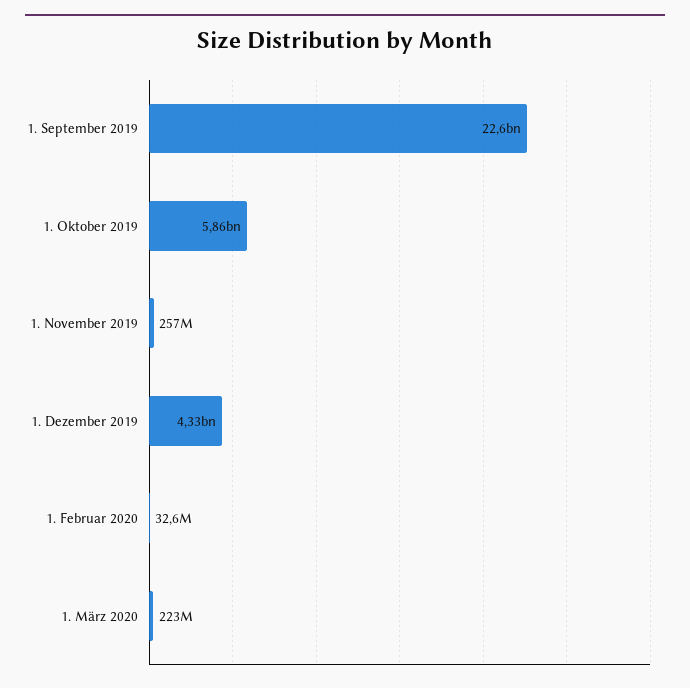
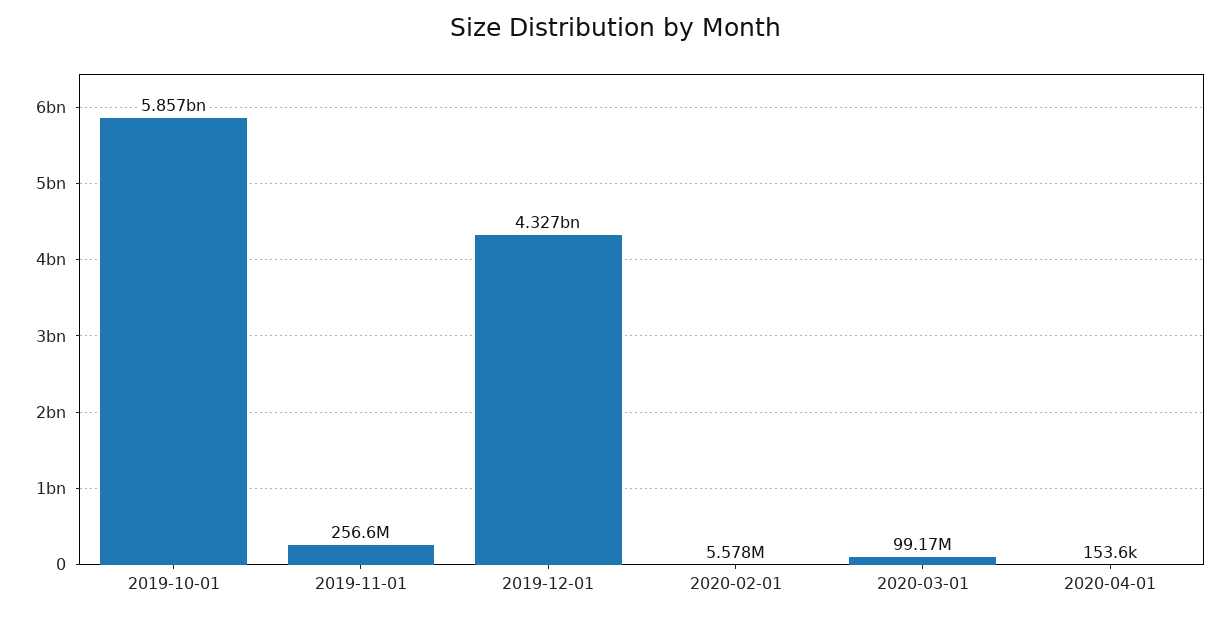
1. September 2019: 22600000000 -> none
1. Februar 2020: 32600000 -> 5578000
1. März 2020: 223000000 -> 99170000
2020-04-01: none -> 153600

